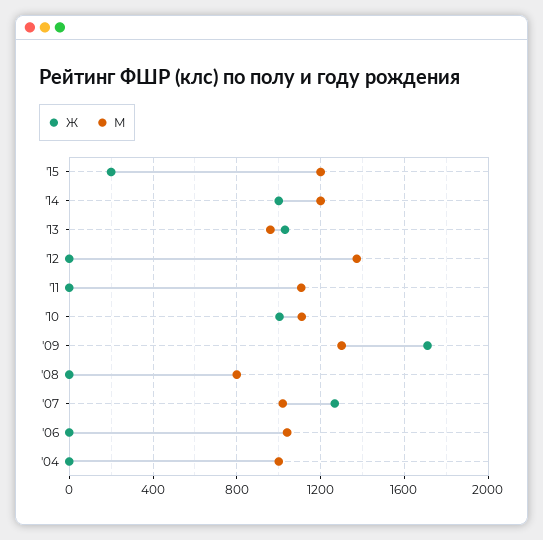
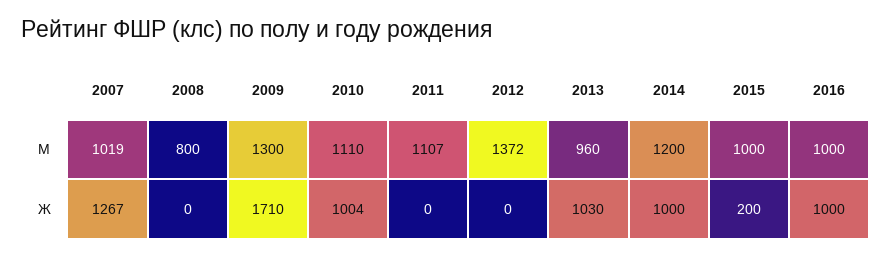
М, '15: 1200 -> 1000
Ж, '06: 0 -> none
М, '06: 1050 -> none
Ж, '04: 0 -> none
М, '04: 1000 -> none
М, 2016: none -> 1000
Ж, 2016: none -> 1000

